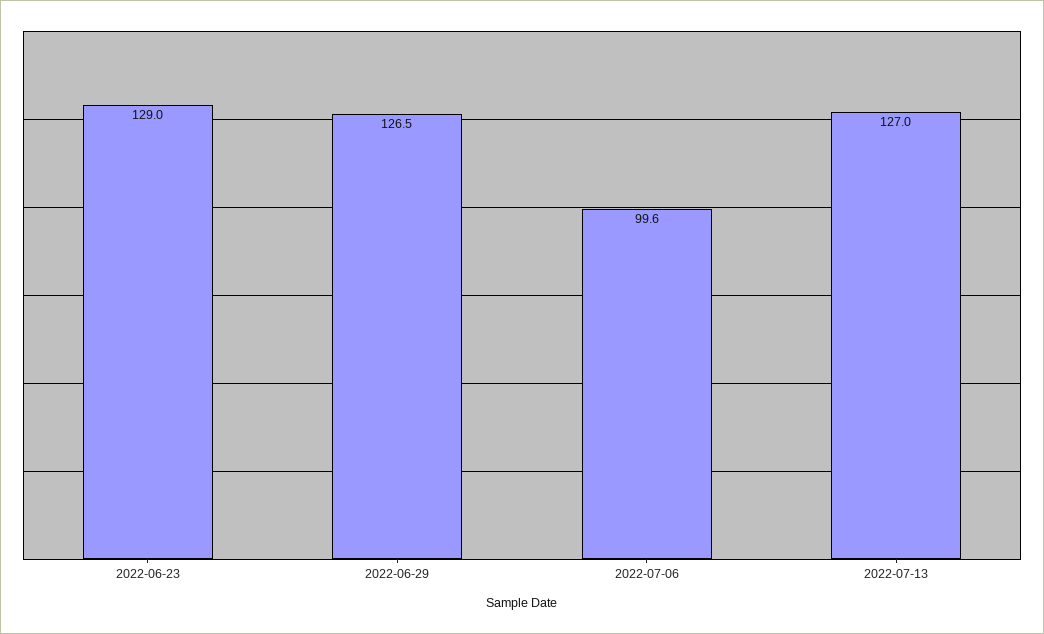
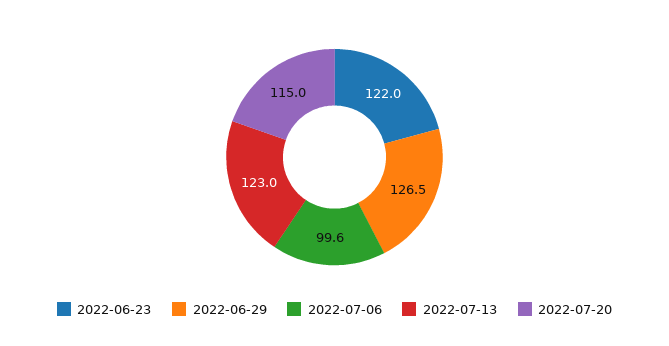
2022-06-23: 129 -> 122
2022-07-13: 127 -> 123
2022-07-20: none -> 115

